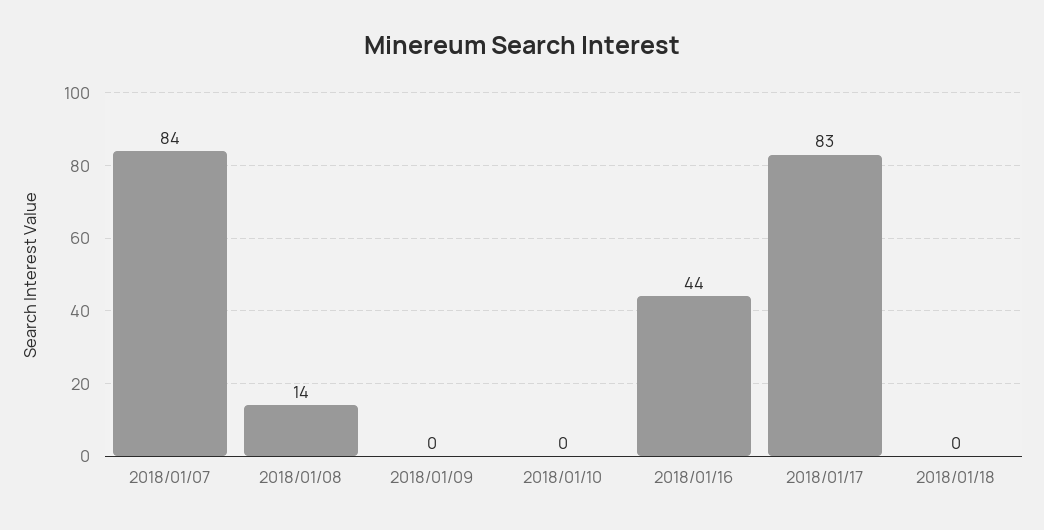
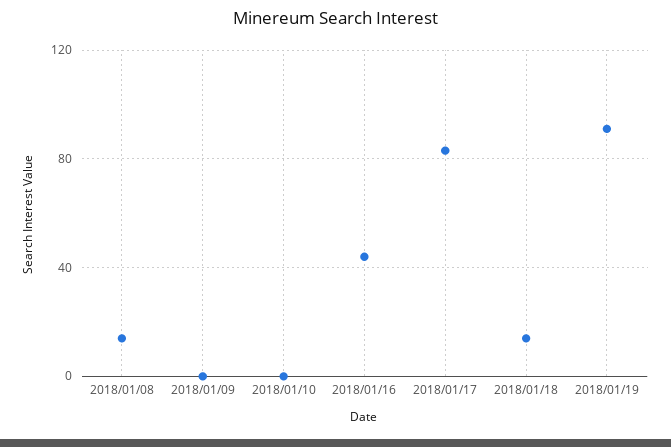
2018/01/07: 84 -> none
2018/01/18: 0 -> 15
2018/01/19: none -> 90

